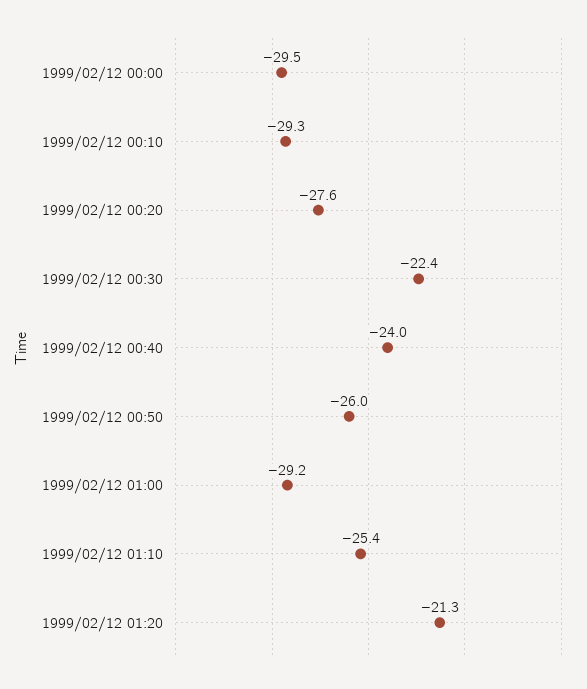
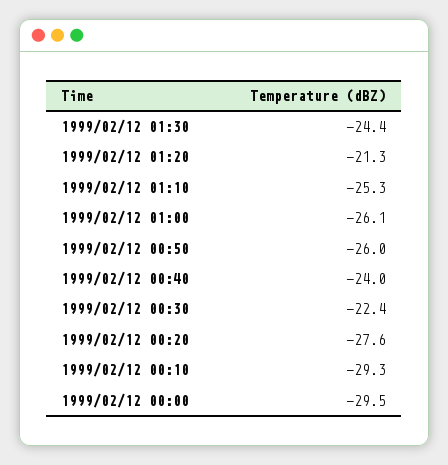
1999/02/12 01:00: -29.2 -> -26.1
1999/02/12 01:10: -25.4 -> -25.3
1999/02/12 01:30: none -> -24.4

